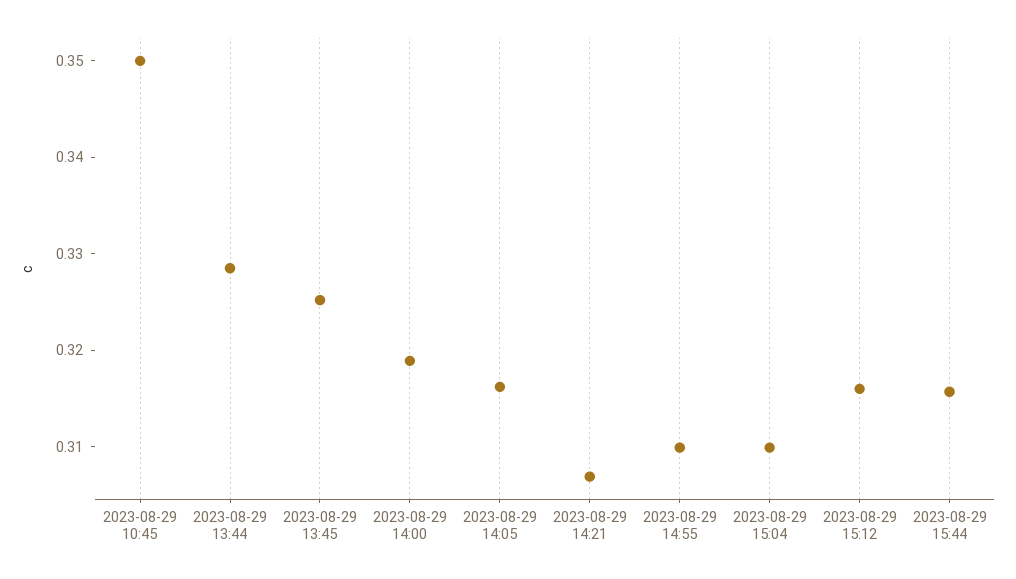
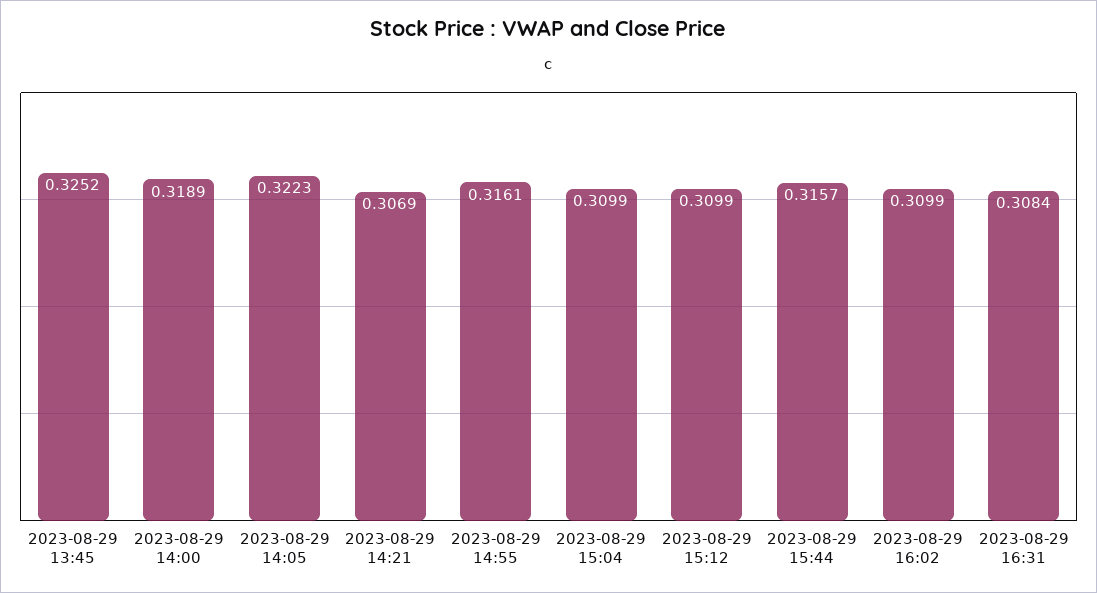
2023-08-29 10:45: 0.35 -> none
2023-08-29 13:44: 0.328 -> none
2023-08-29 14:05: 0.316 -> 0.3223
2023-08-29 14:55: 0.31 -> 0.3161
2023-08-29 15:12: 0.316 -> 0.3099
2023-08-29 16:02: none -> 0.3099
2023-08-29 16:31: none -> 0.3084

